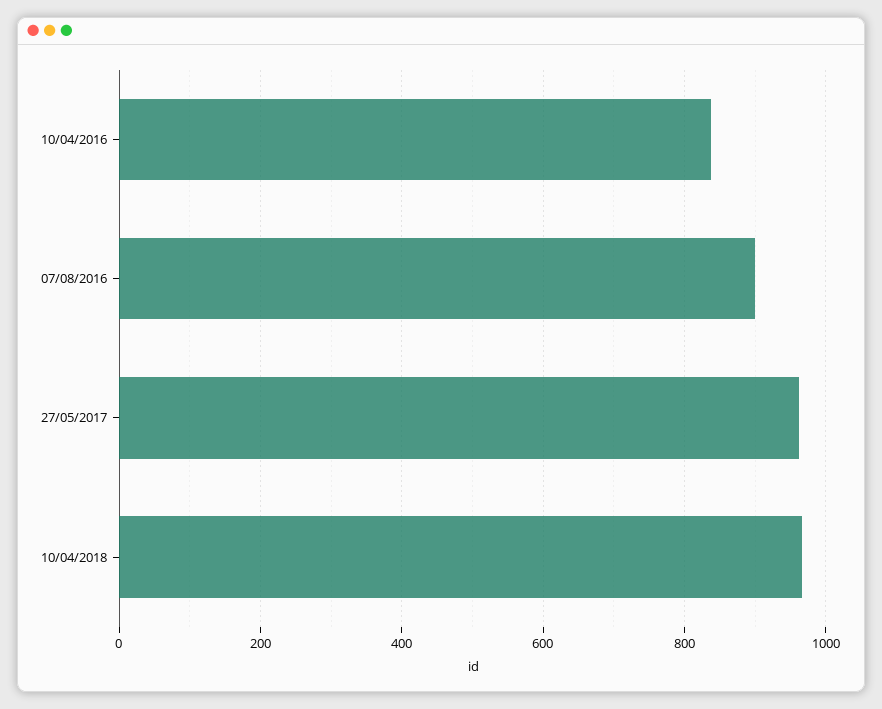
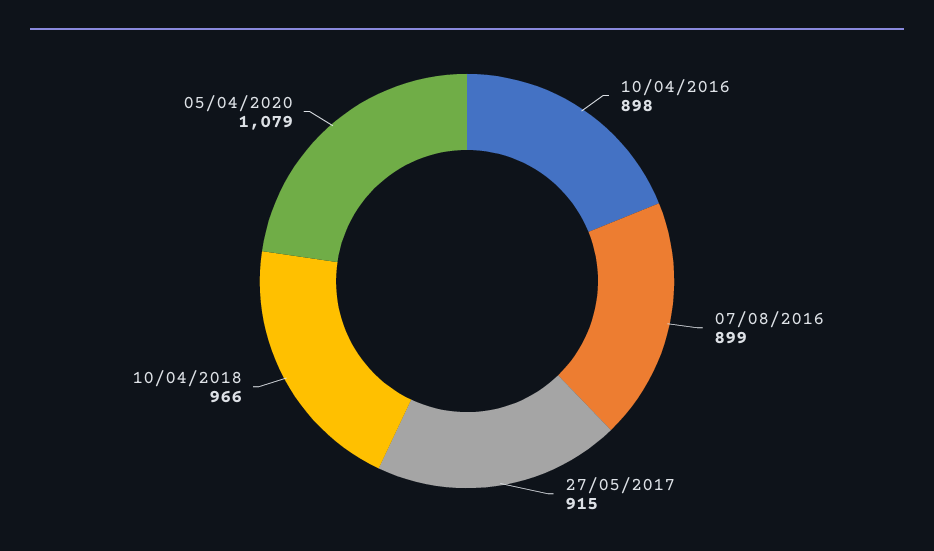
10/04/2016: 840 -> 898
27/05/2017: 960 -> 915
05/04/2020: none -> 1079

